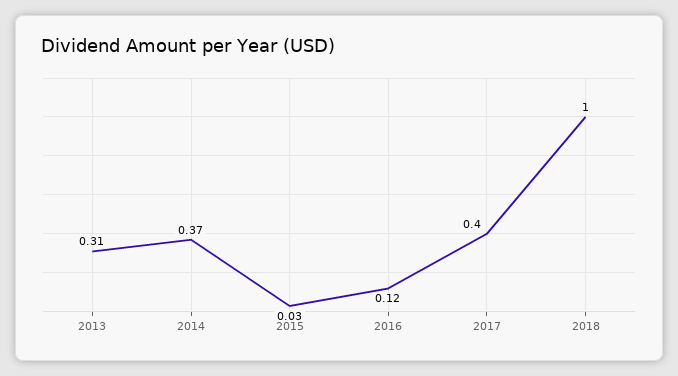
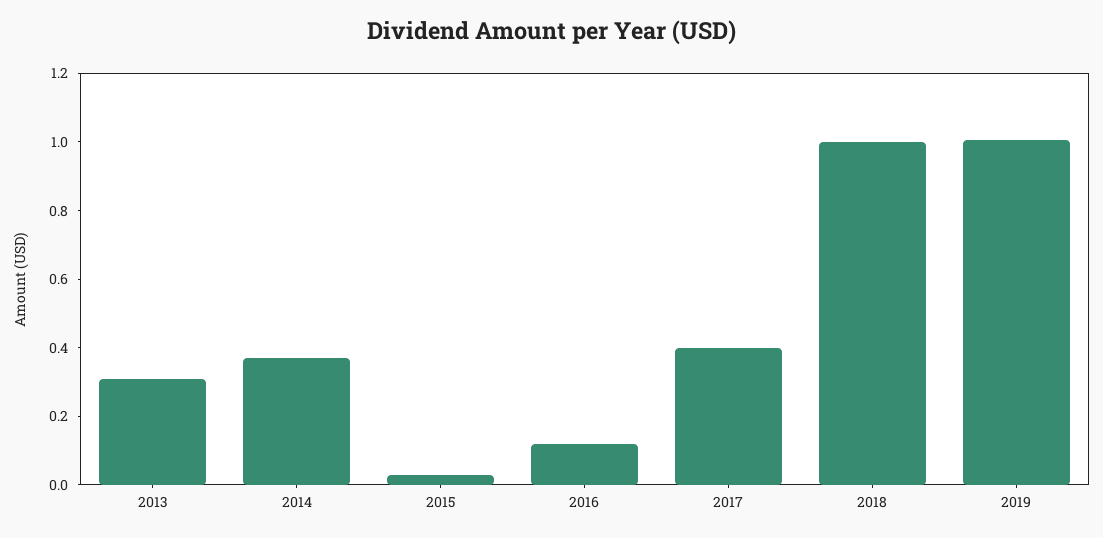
2019: none -> 1

